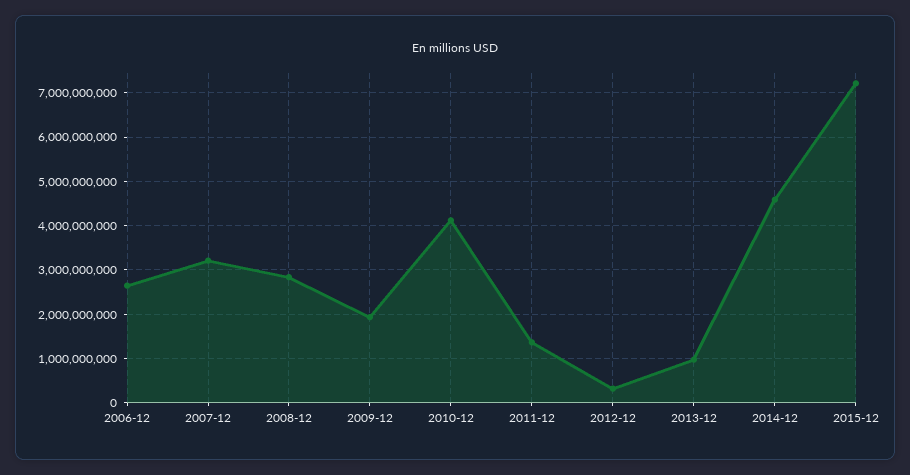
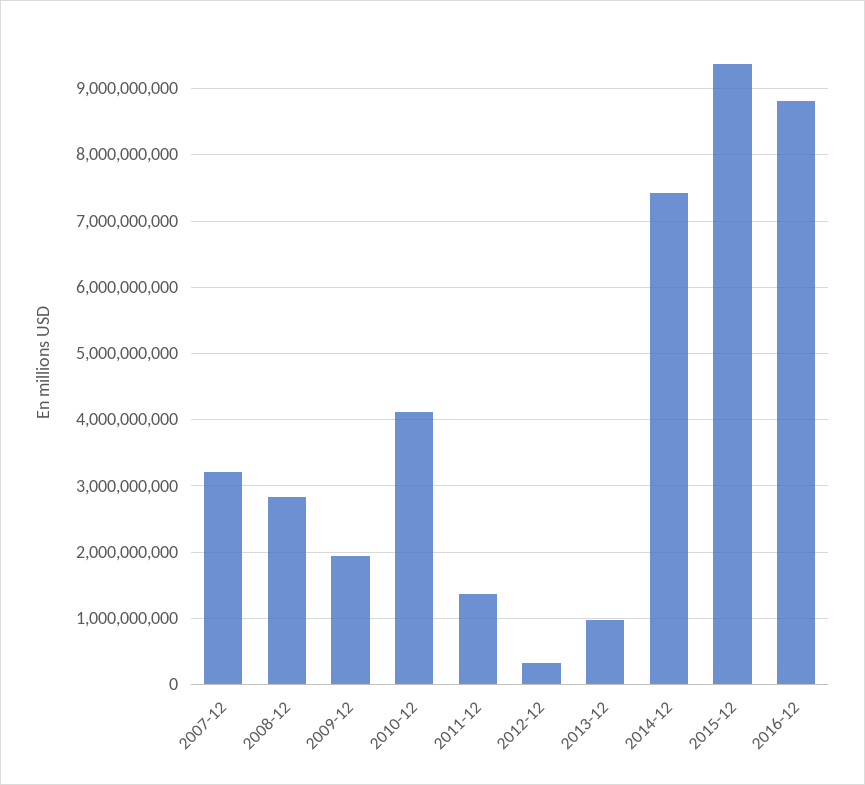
2006-12: 2600000000 -> none
2014-12: 4600000000 -> 7400000000
2015-12: 7200000000 -> 9400000000
2016-12: none -> 8800000000

